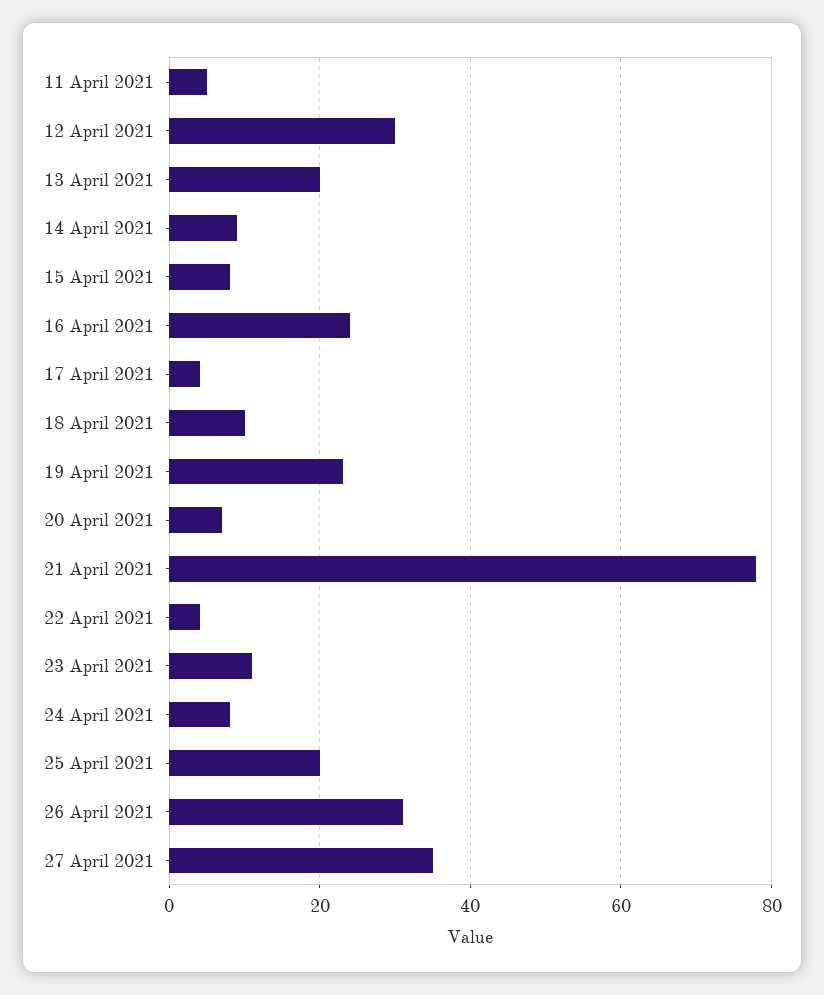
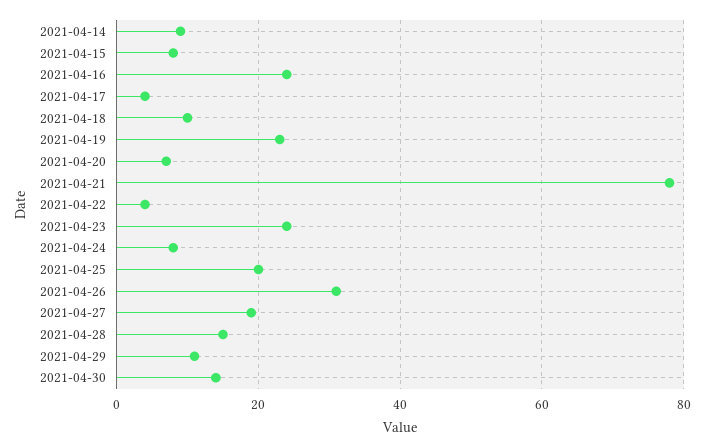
11 April 2021: 5 -> none
12 April 2021: 30 -> none
13 April 2021: 20 -> none
23 April 2021: 10 -> 25
27 April 2021: 35 -> 20
2021-04-28: none -> 15
2021-04-29: none -> 10
2021-04-30: none -> 15

